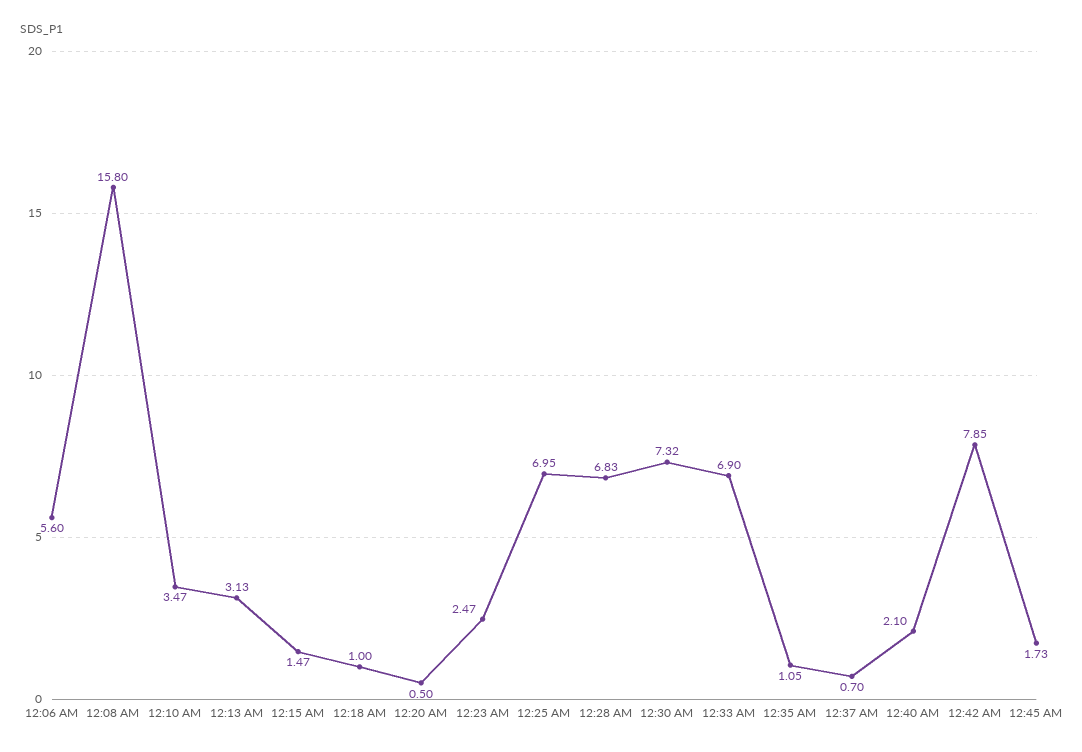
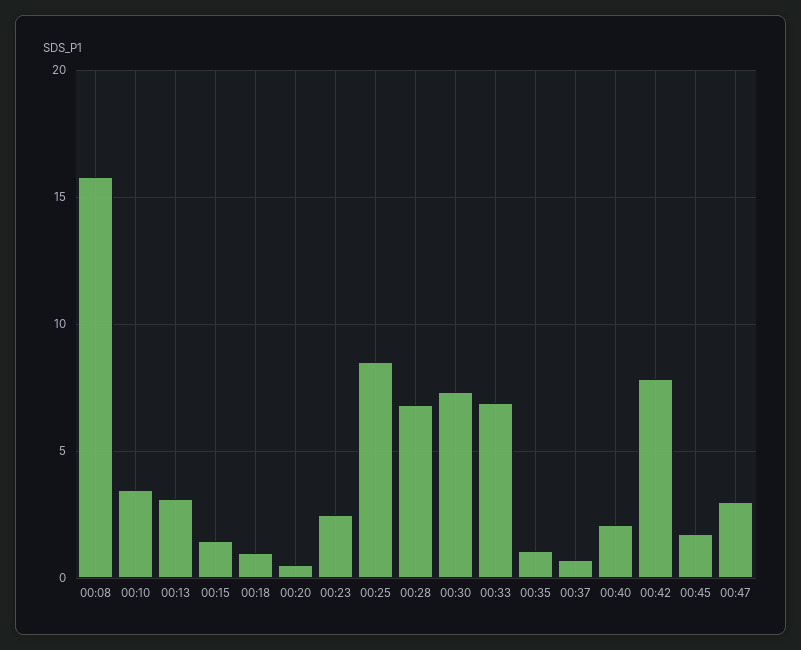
12:06 AM: 5.6 -> none
12:25 AM: 6.95 -> 8.5
00:47: none -> 3

